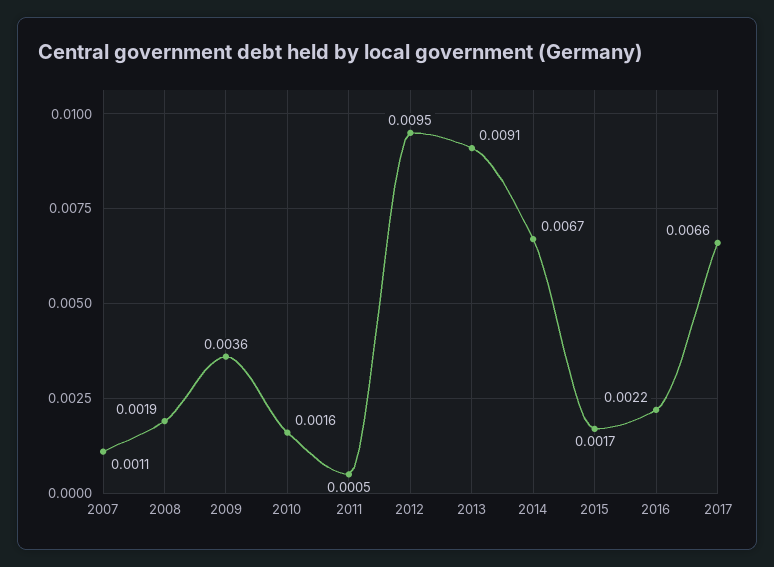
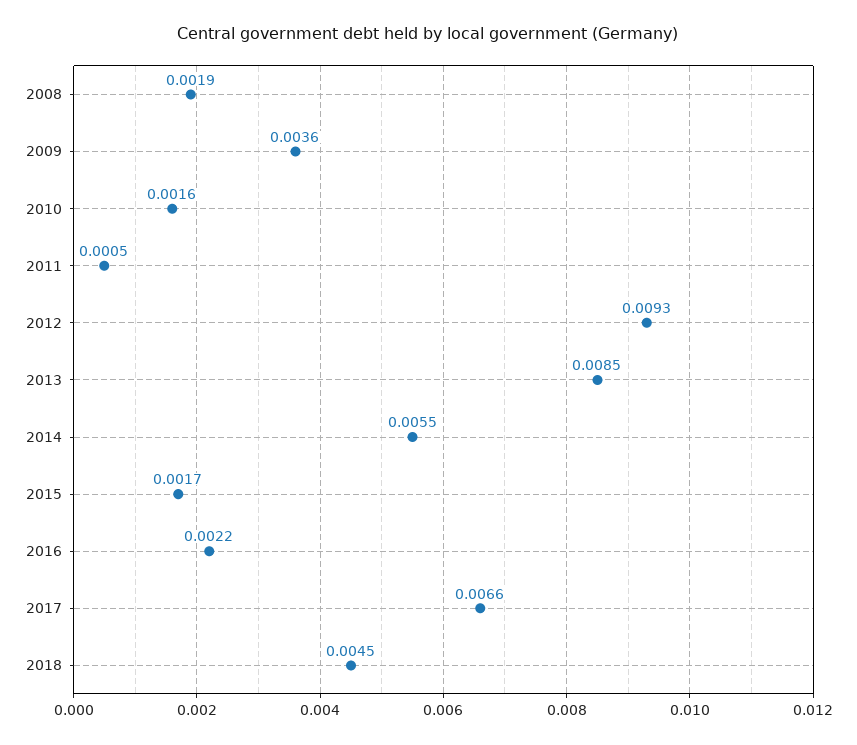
2007: 0.0011 -> none
2012: 0.0095 -> 0.0093
2013: 0.0091 -> 0.0085
2014: 0.0067 -> 0.0055
2018: none -> 0.0045

